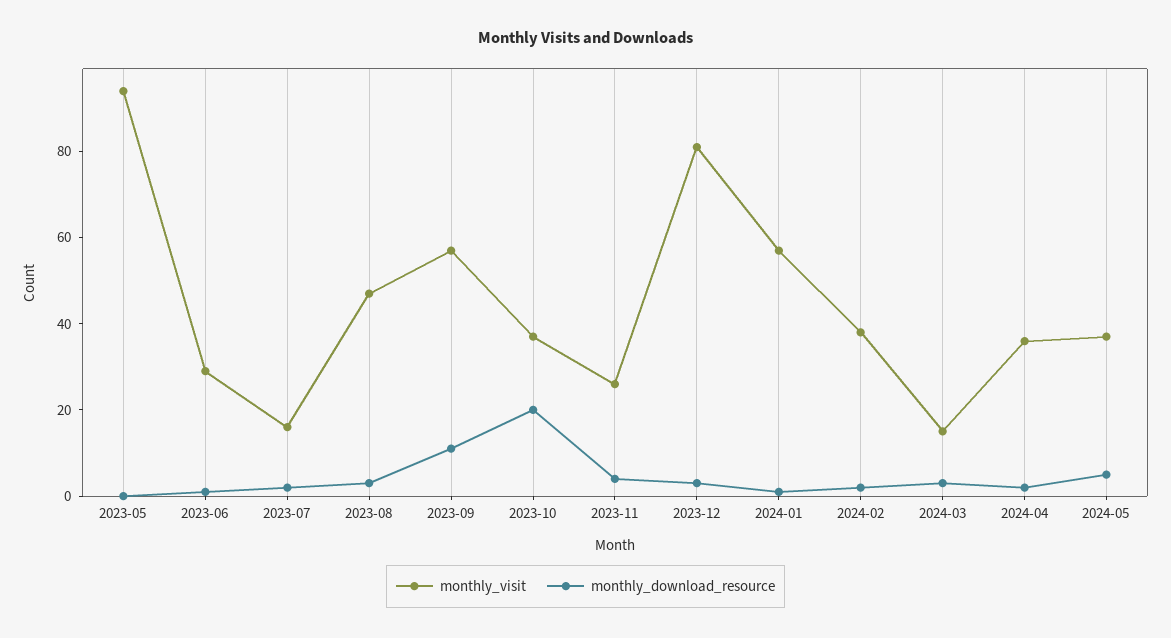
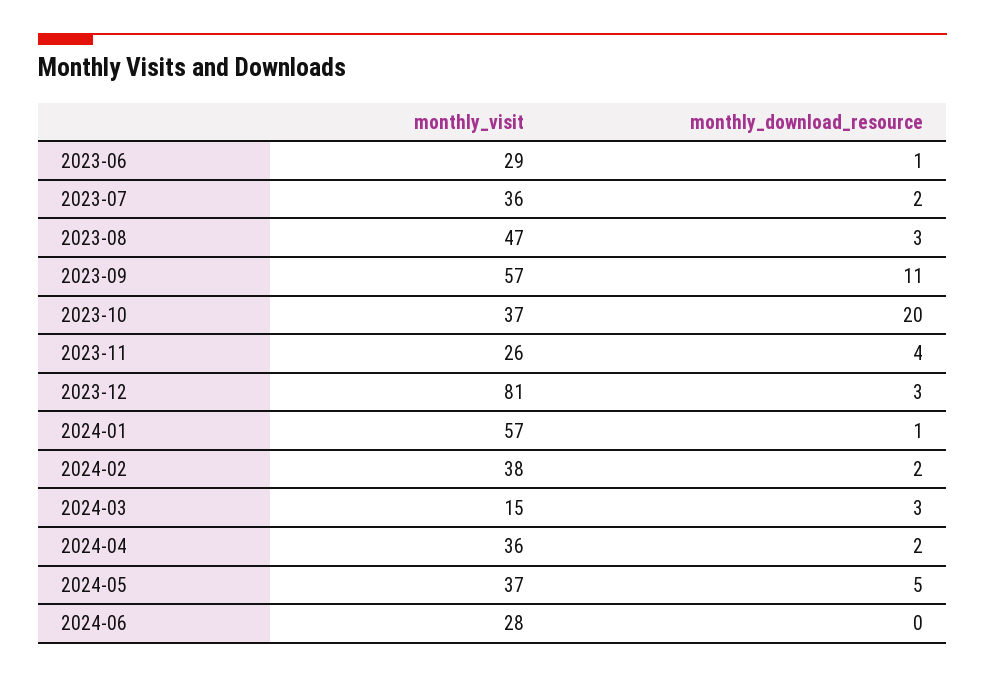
monthly_visit, 2023-05: 95 -> none
monthly_download_resource, 2023-05: 0 -> none
monthly_visit, 2023-07: 15 -> 36
monthly_visit, 2024-06: none -> 28
monthly_download_resource, 2024-06: none -> 0

